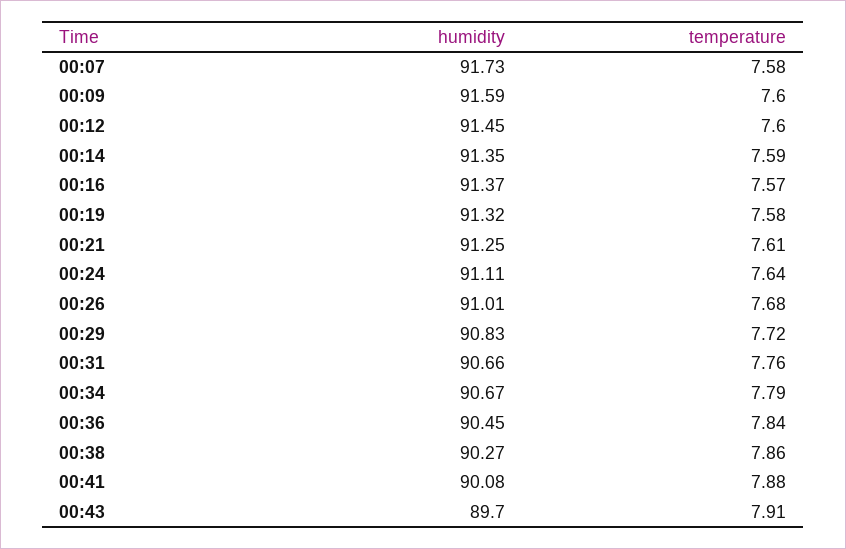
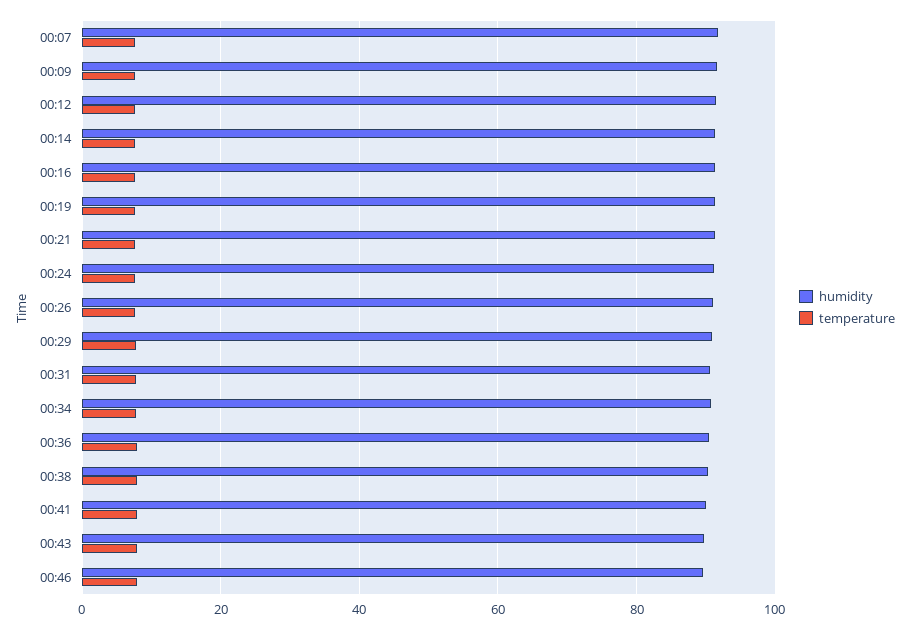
humidity, 00:46: none -> 90
temperature, 00:46: none -> 8

